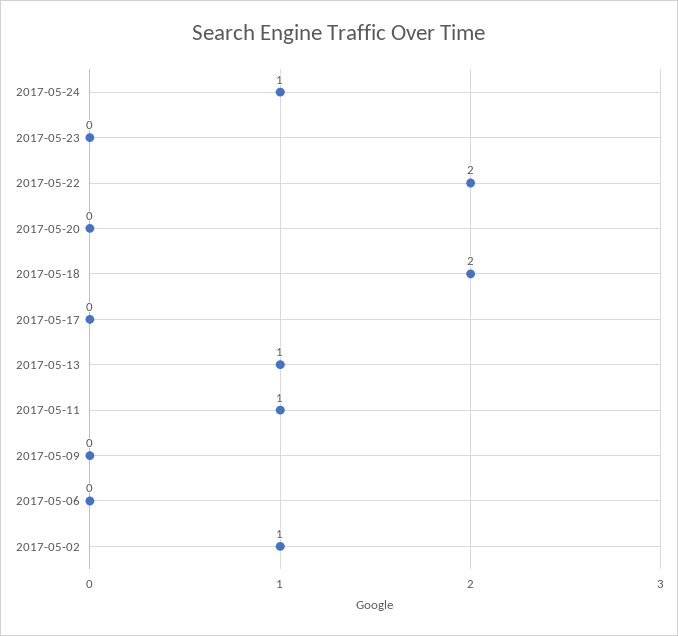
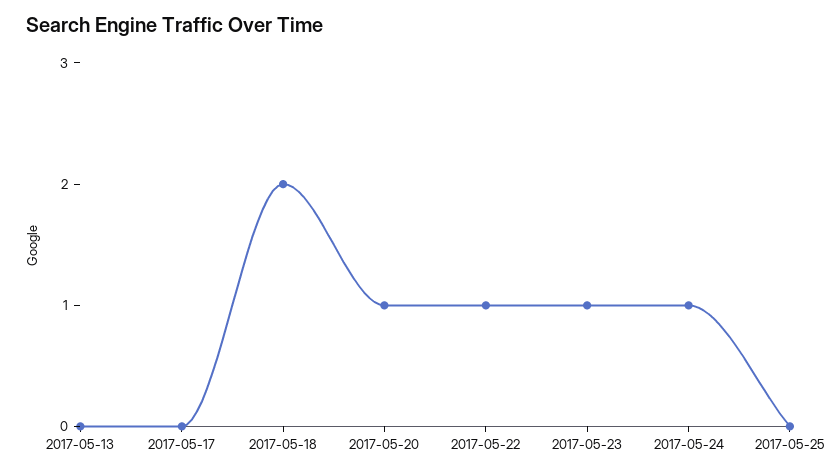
2017-05-23: 0 -> 1
2017-05-22: 2 -> 1
2017-05-20: 0 -> 1
2017-05-13: 1 -> 0
2017-05-11: 1 -> none
2017-05-09: 0 -> none
2017-05-06: 0 -> none
2017-05-02: 1 -> none
2017-05-25: none -> 0

